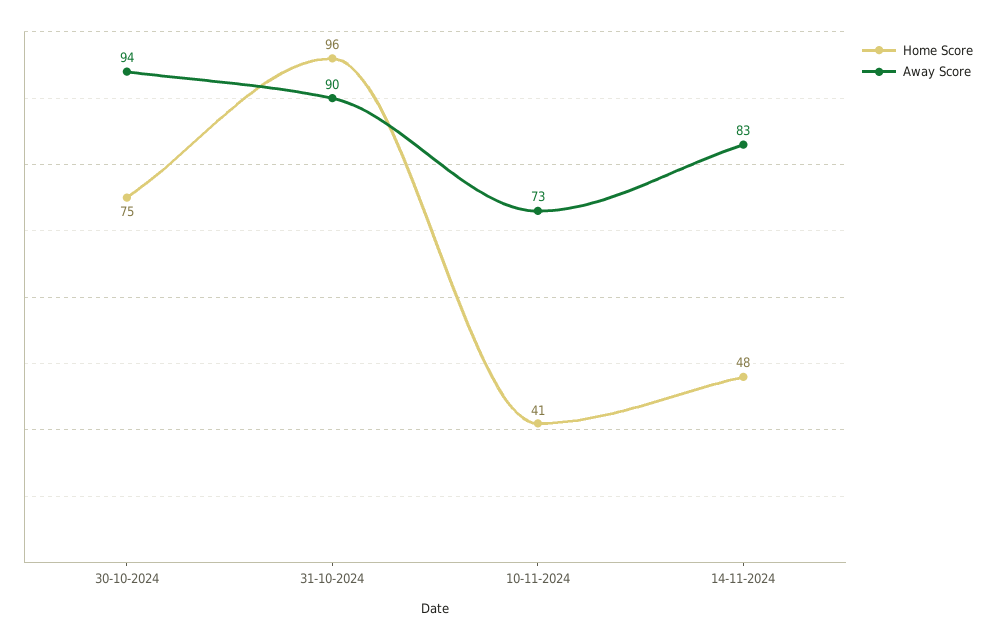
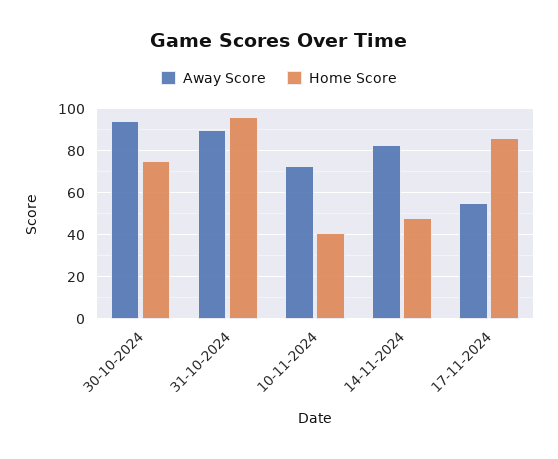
Away Score, 17-11-2024: none -> 55
Home Score, 17-11-2024: none -> 85

